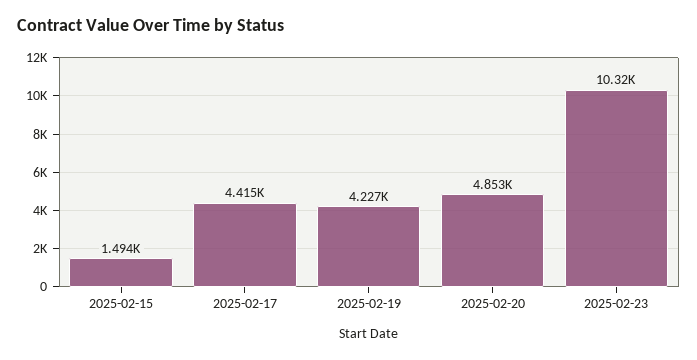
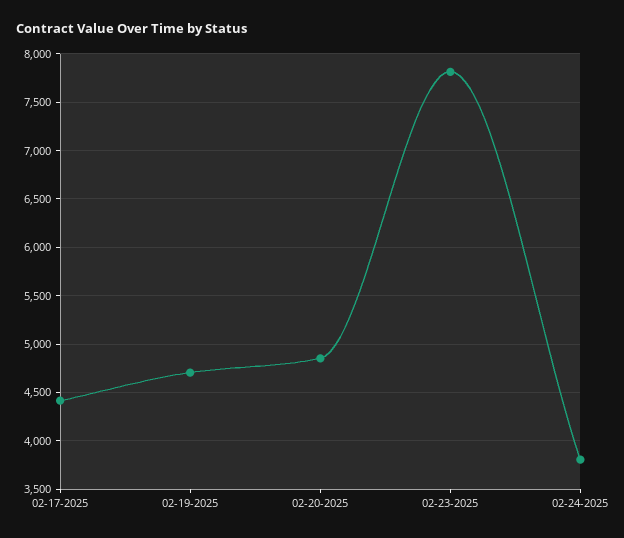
2025-02-15: 1494 -> none
2025-02-19: 4227 -> 4700
2025-02-23: 10320 -> 7800
02-24-2025: none -> 3800

